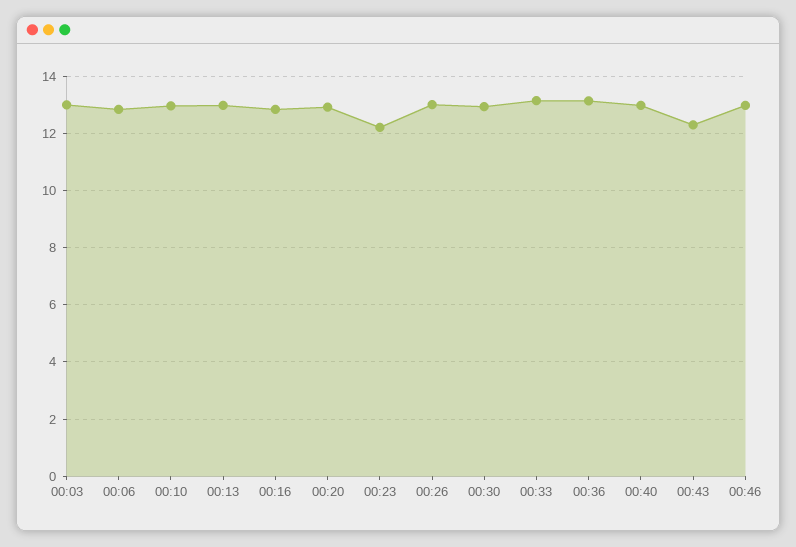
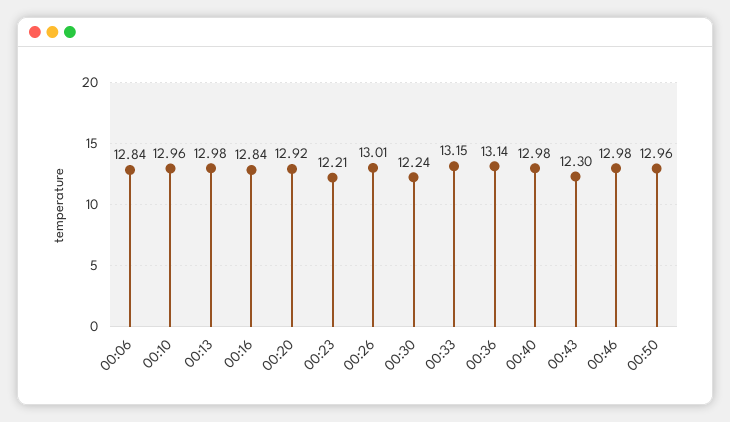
00:03: 13 -> none
00:30: 13 -> 12.24
00:50: none -> 12.96

